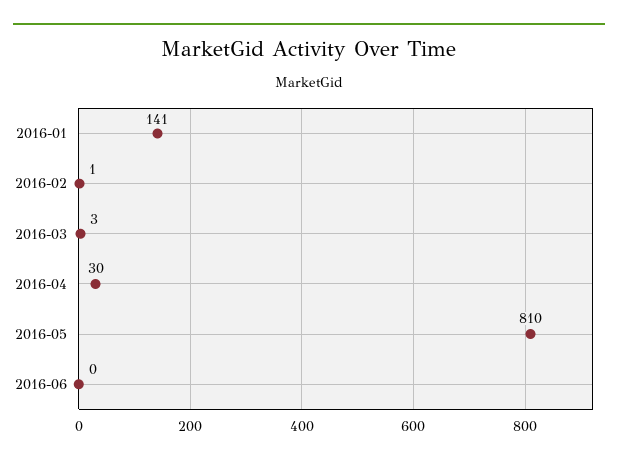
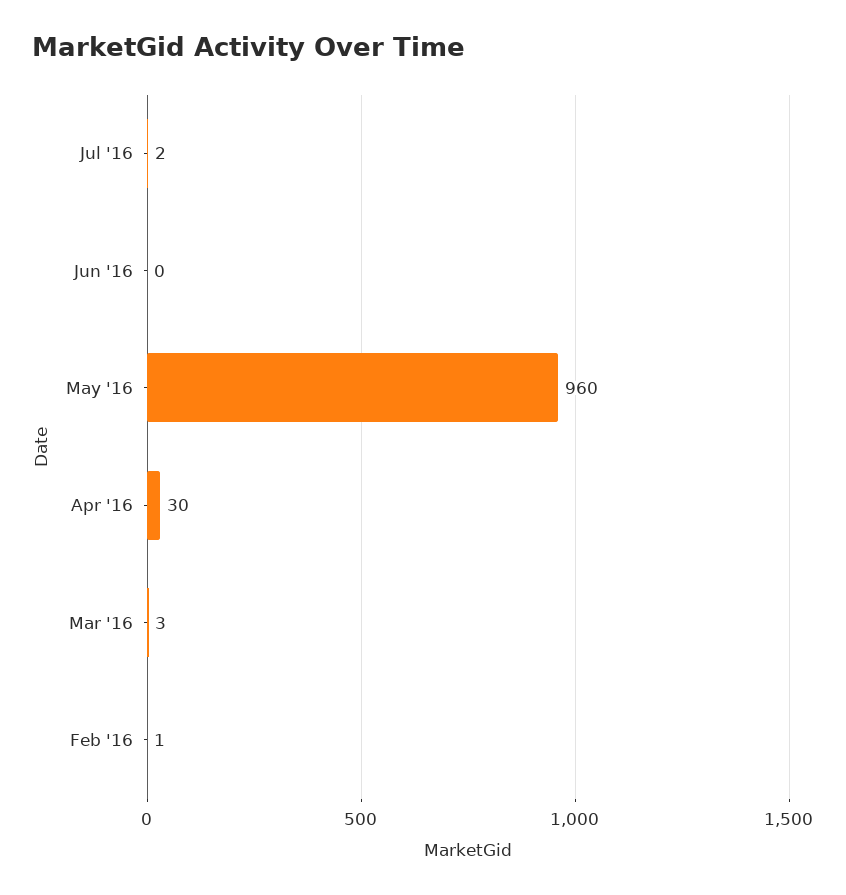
2016-01: 141 -> none
2016-05: 810 -> 960
Jul '16: none -> 2

